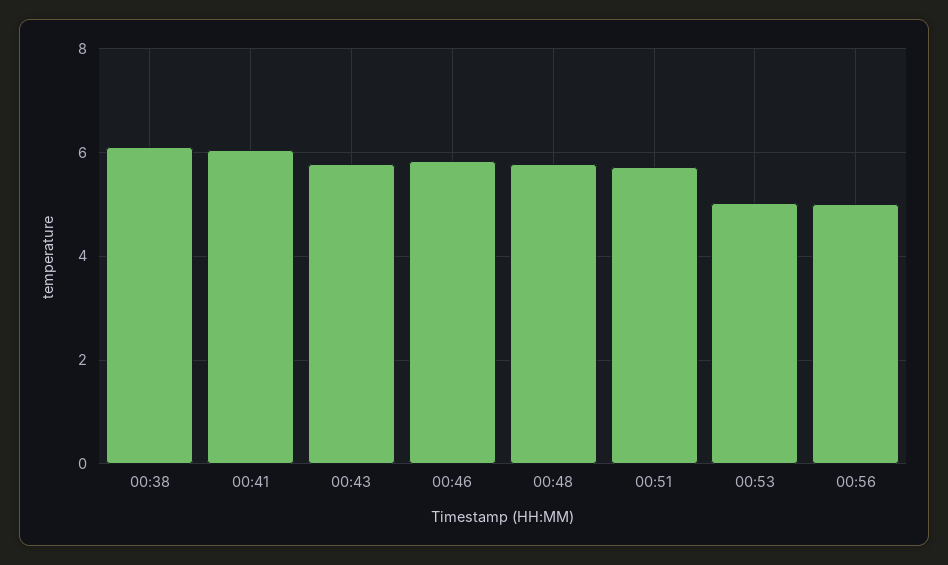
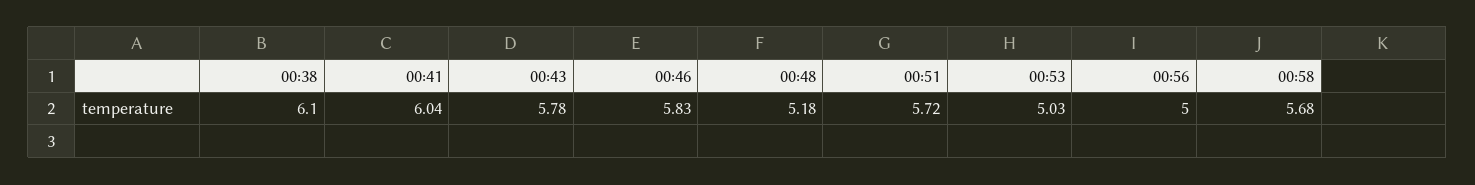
00:48: 5.8 -> 5.18
00:58: none -> 5.68

